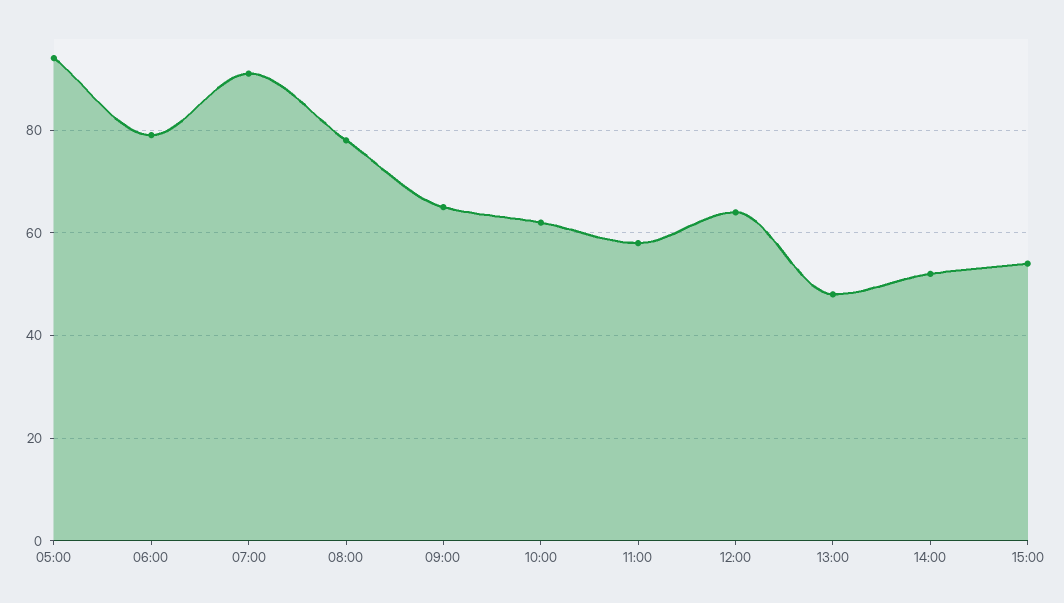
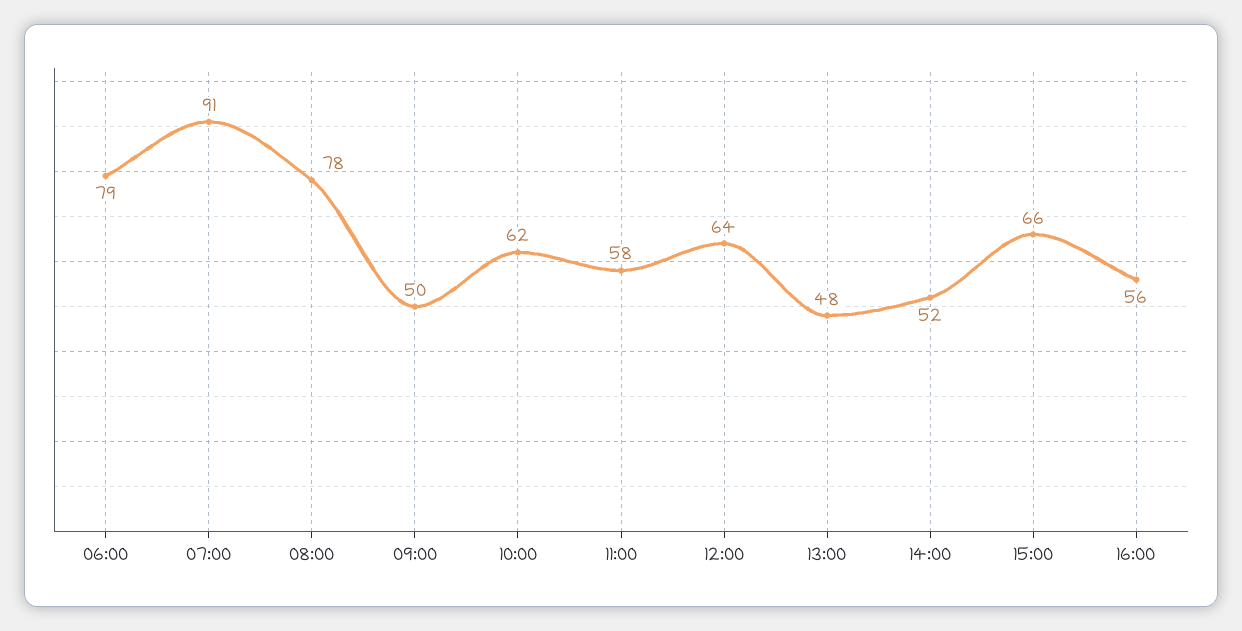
05:00: 95 -> none
09:00: 65 -> 50
15:00: 55 -> 66
16:00: none -> 56

